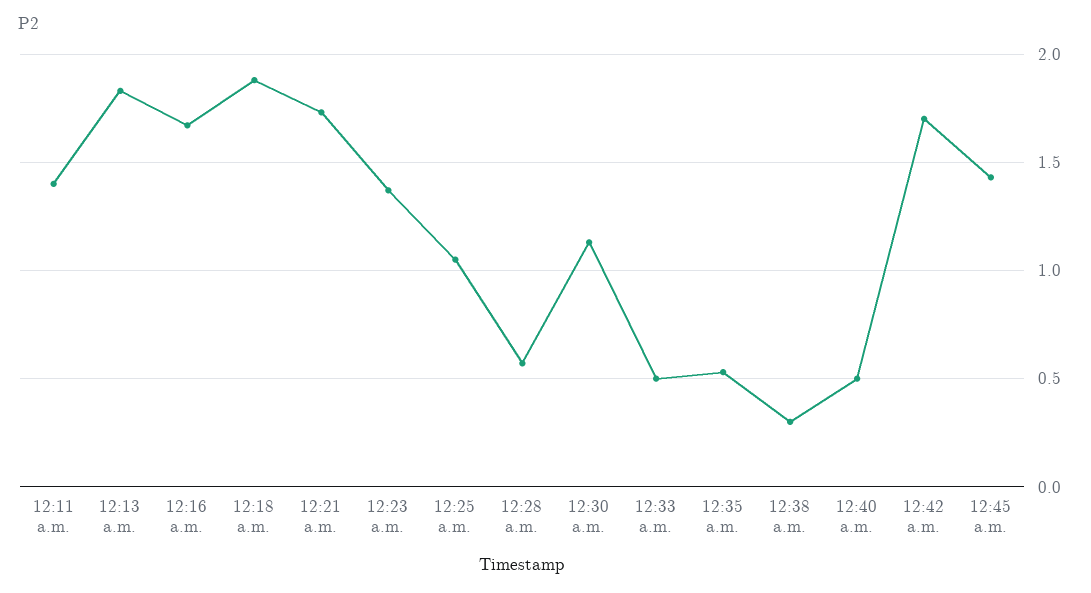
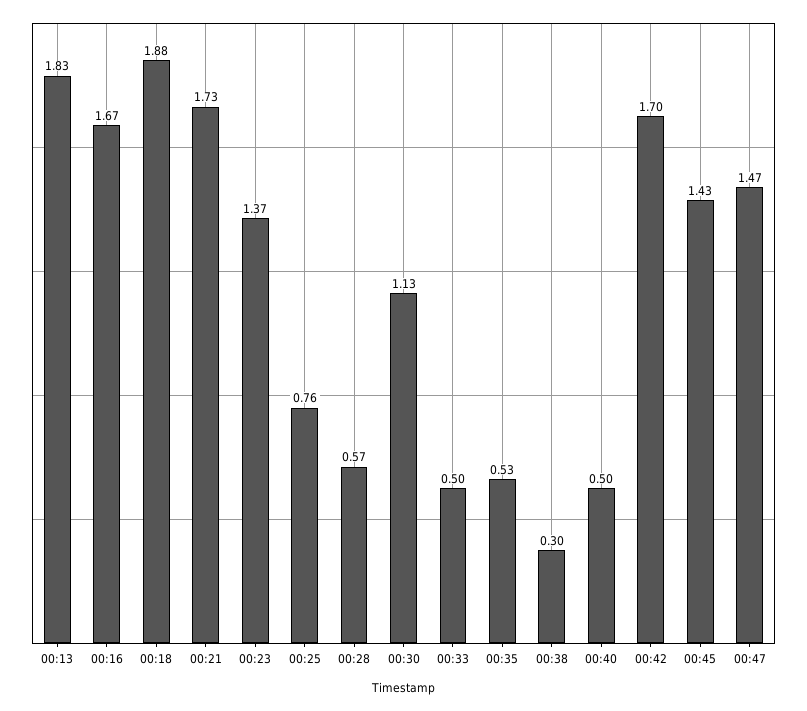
12:11 a.m.: 1.4 -> none
12:25 a.m.: 1.05 -> 0.76
00:47: none -> 1.47

